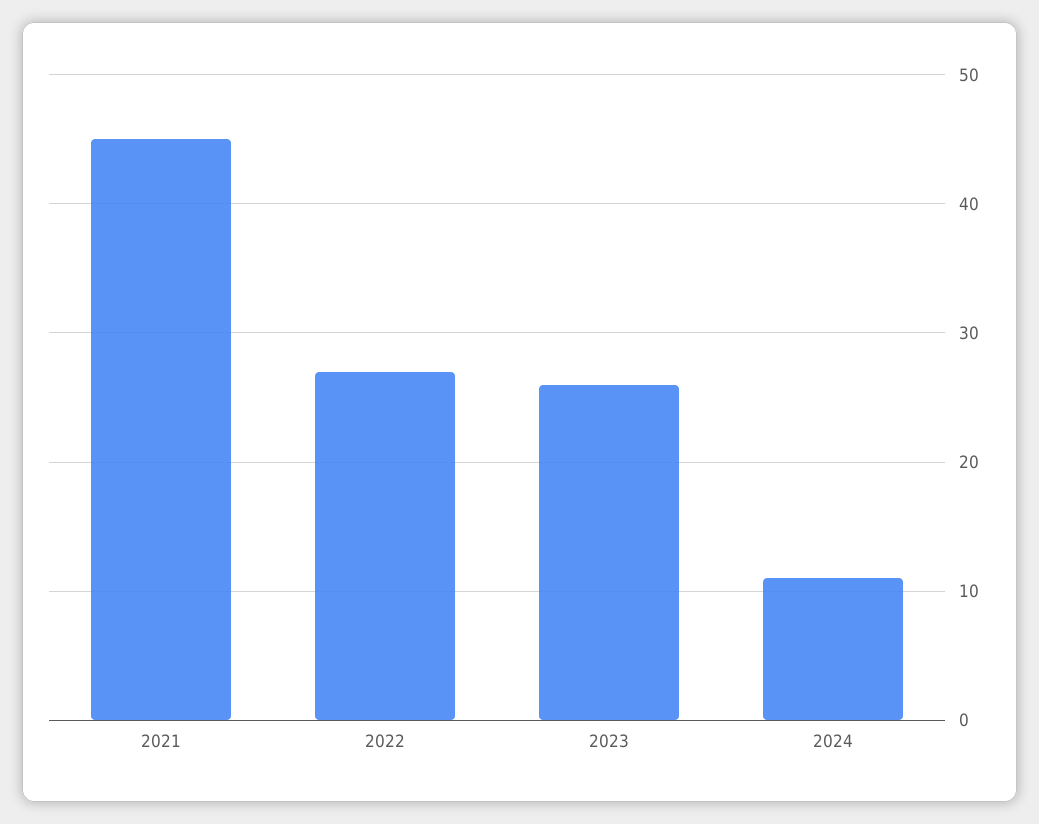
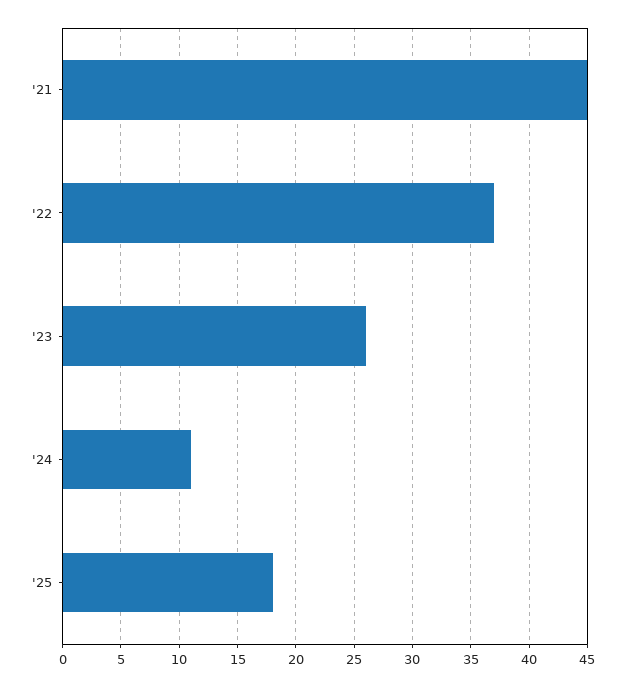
2022: 27 -> 37
'25: none -> 18

